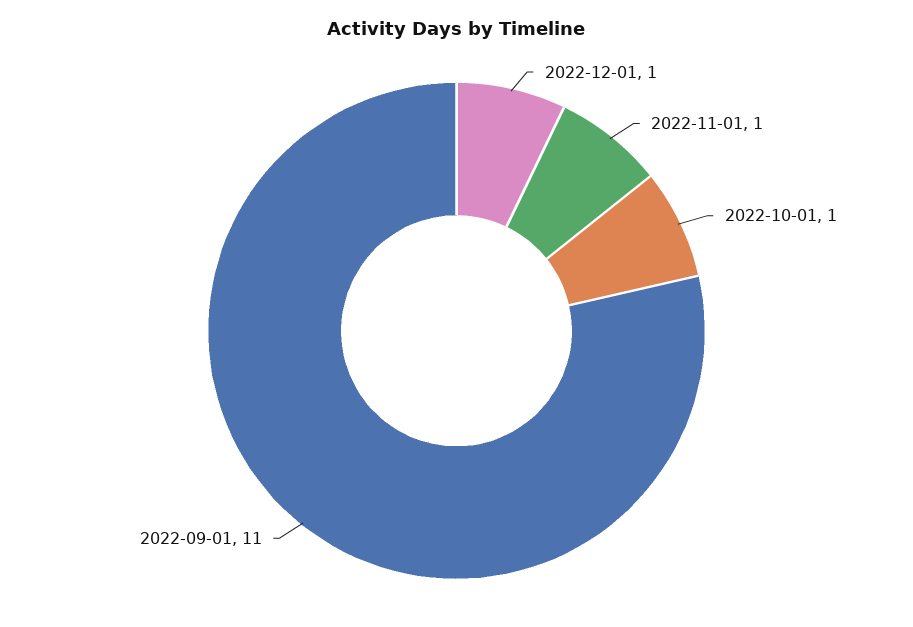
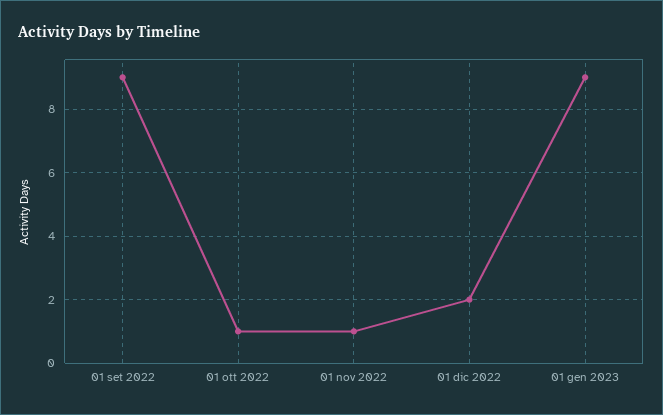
2022-12-01: 1 -> 2
2022-09-01: 11 -> 9
01 gen 2023: none -> 9

